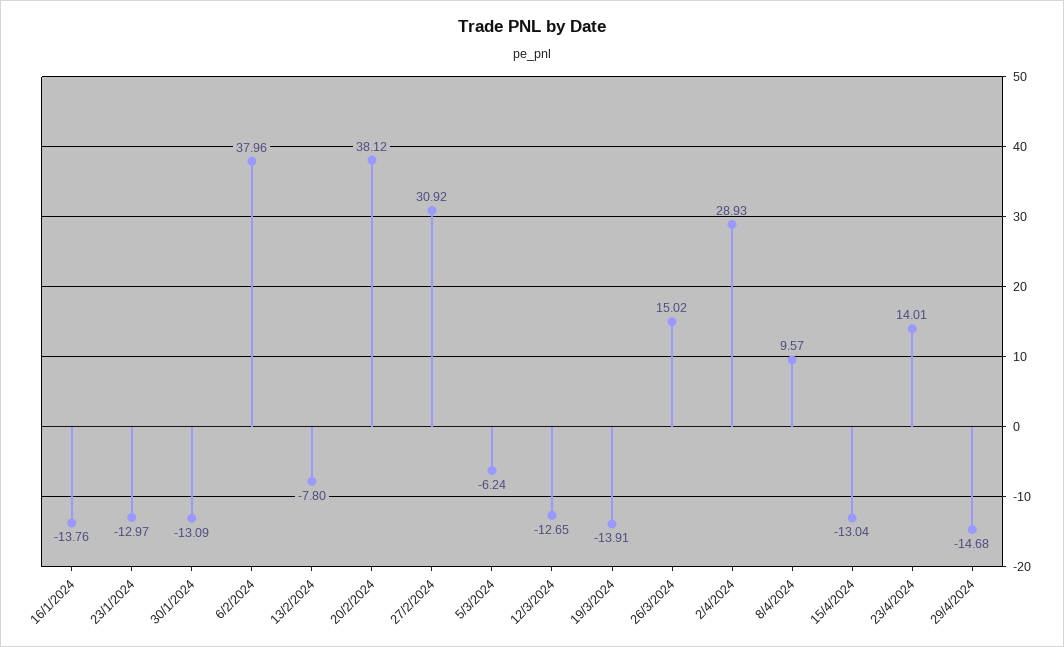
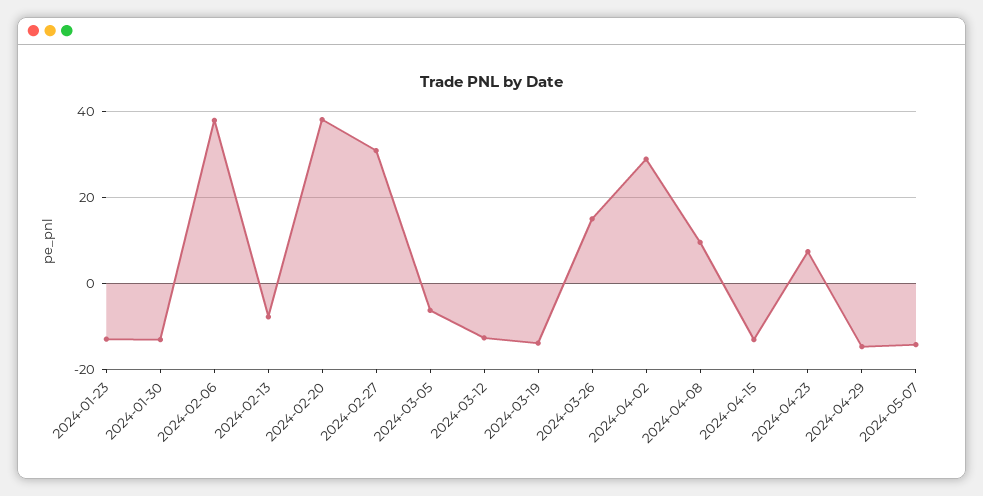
16/1/2024: -13.76 -> none
23/4/2024: 14.01 -> 8
2024-05-07: none -> -14

